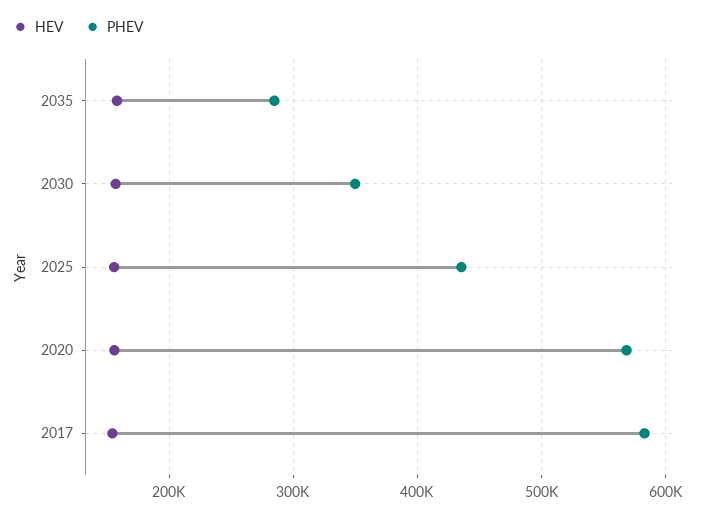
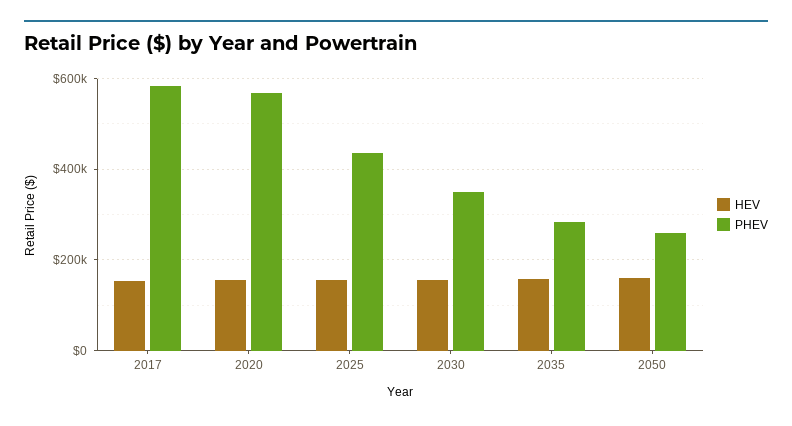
HEV, 2050: none -> 160000
PHEV, 2050: none -> 260000

